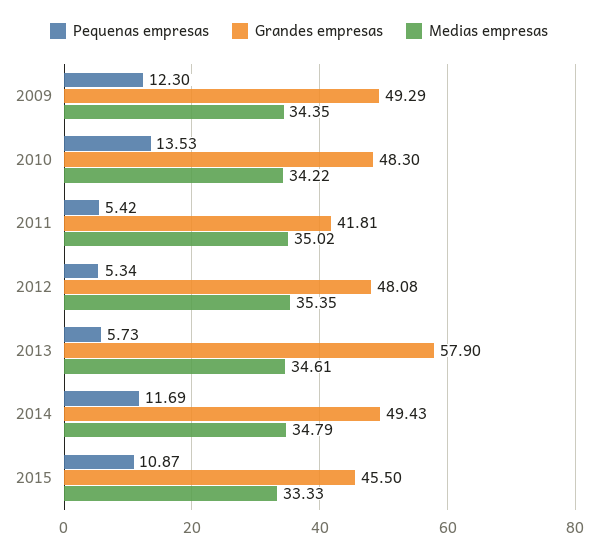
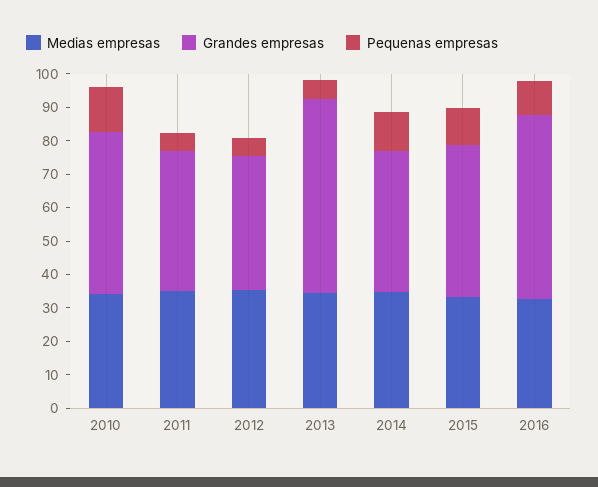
Pequenas empresas, 2009: 12.3 -> none
Grandes empresas, 2009: 49.29 -> none
Medias empresas, 2009: 34.35 -> none
Grandes empresas, 2012: 48.08 -> 40
Grandes empresas, 2014: 49.43 -> 42.5
Medias empresas, 2016: none -> 32.5
Grandes empresas, 2016: none -> 55
Pequenas empresas, 2016: none -> 10

